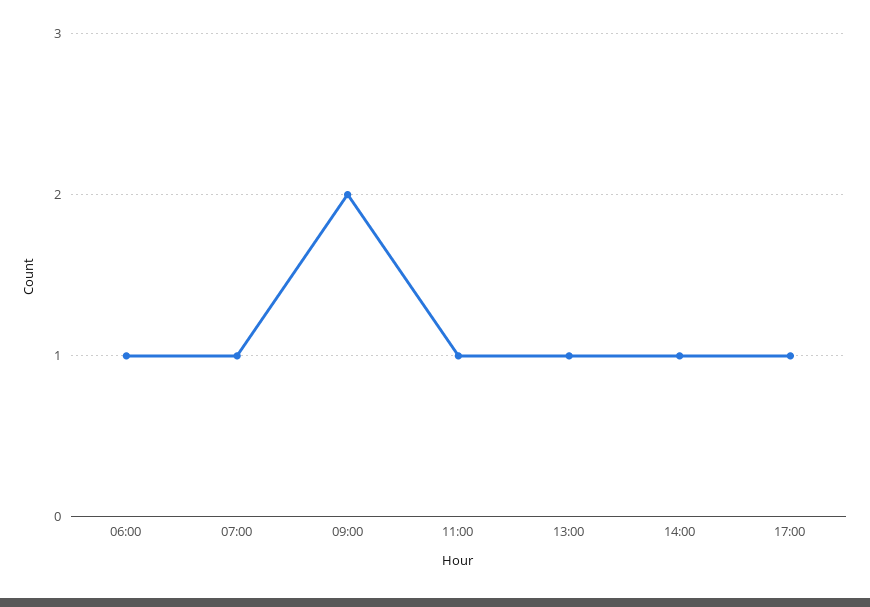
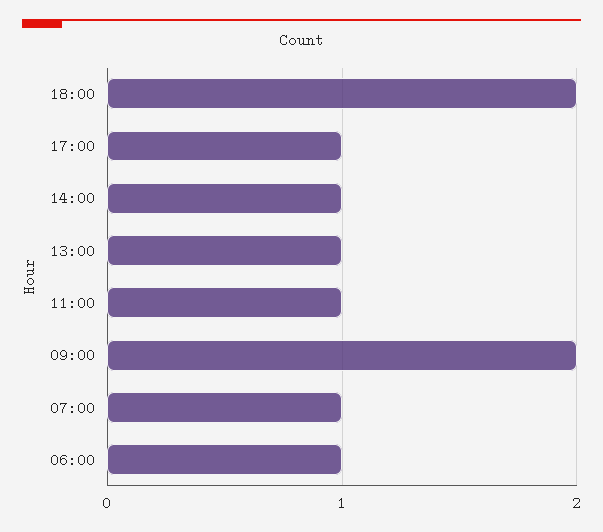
18:00: none -> 2

